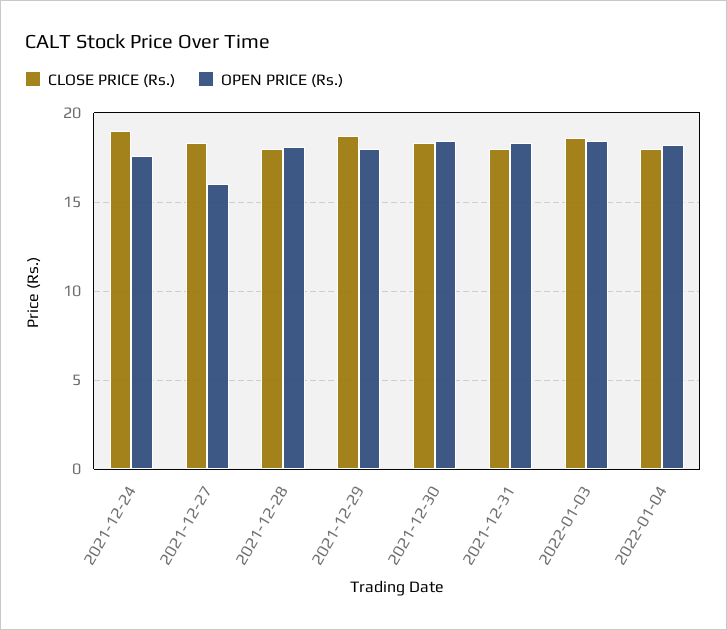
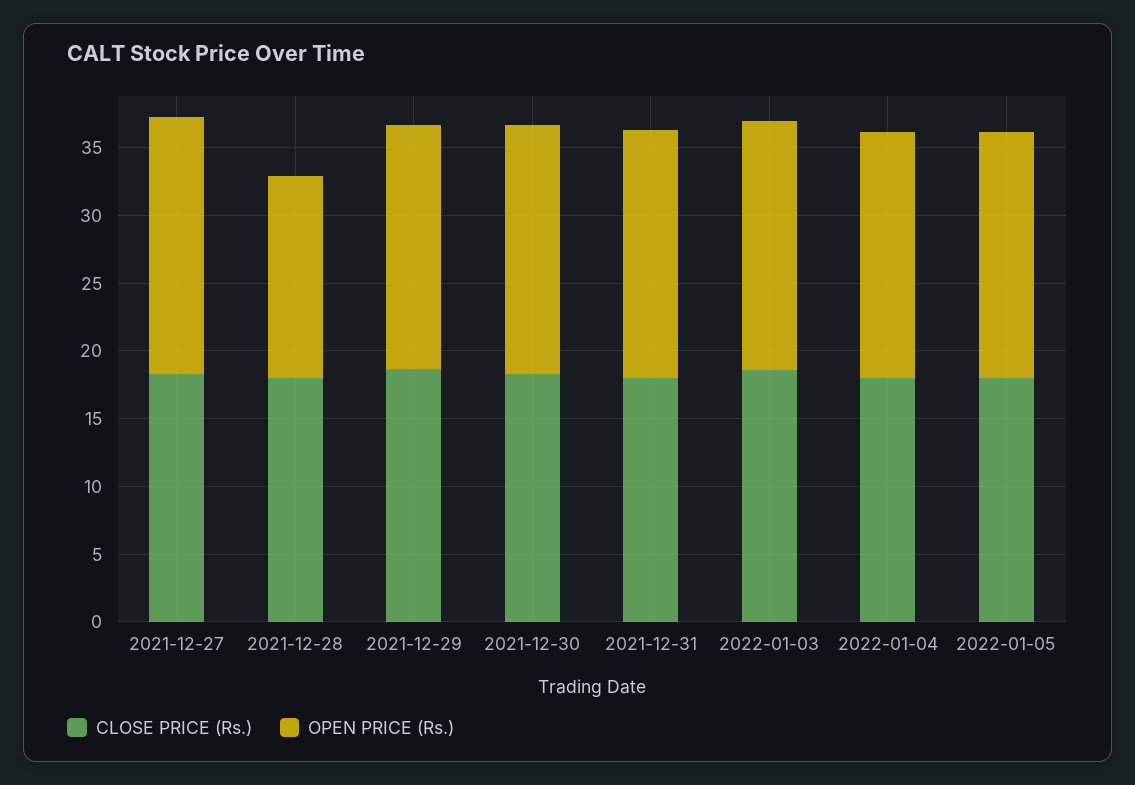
CLOSE PRICE (Rs.), 2021-12-24: 19 -> none
OPEN PRICE (Rs.), 2021-12-24: 17.5 -> none
OPEN PRICE (Rs.), 2021-12-27: 16 -> 19
OPEN PRICE (Rs.), 2021-12-28: 18 -> 15
CLOSE PRICE (Rs.), 2022-01-05: none -> 18
OPEN PRICE (Rs.), 2022-01-05: none -> 18

